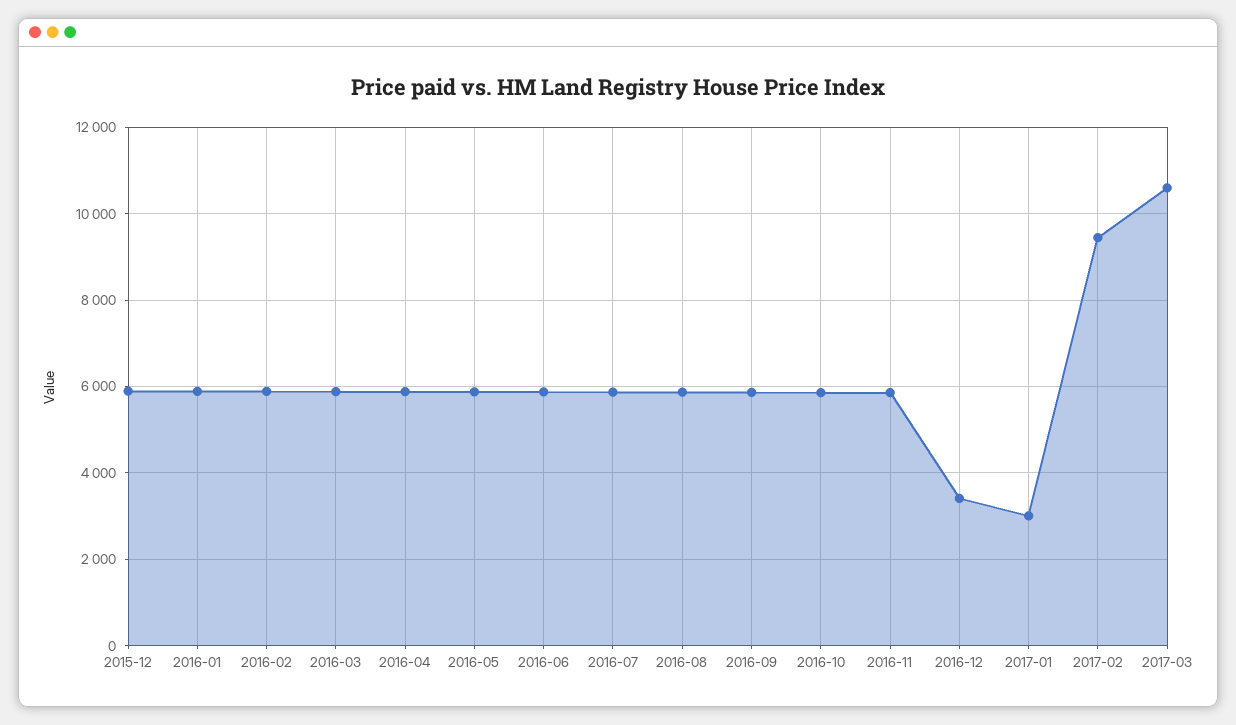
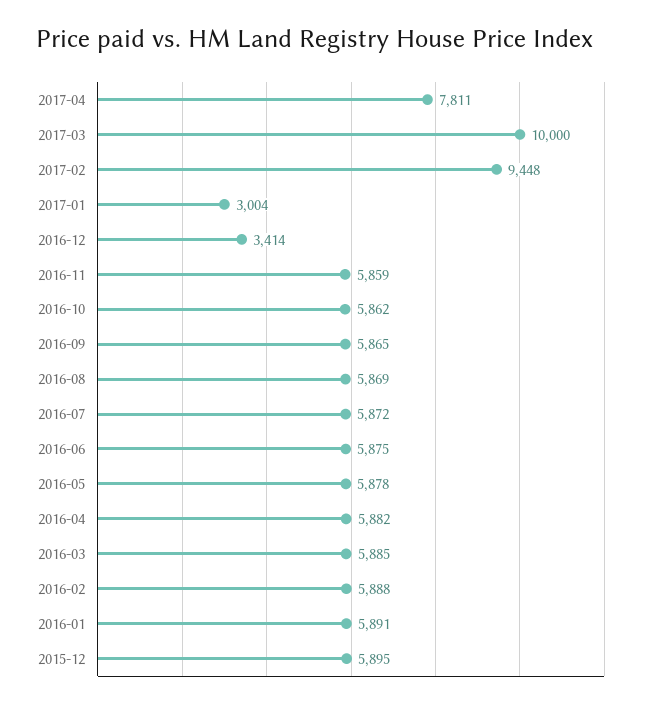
2017-03: 10600 -> 10000
2017-04: none -> 7811

